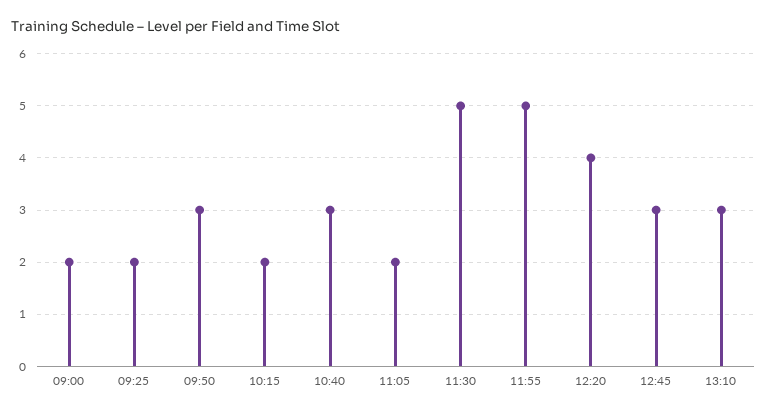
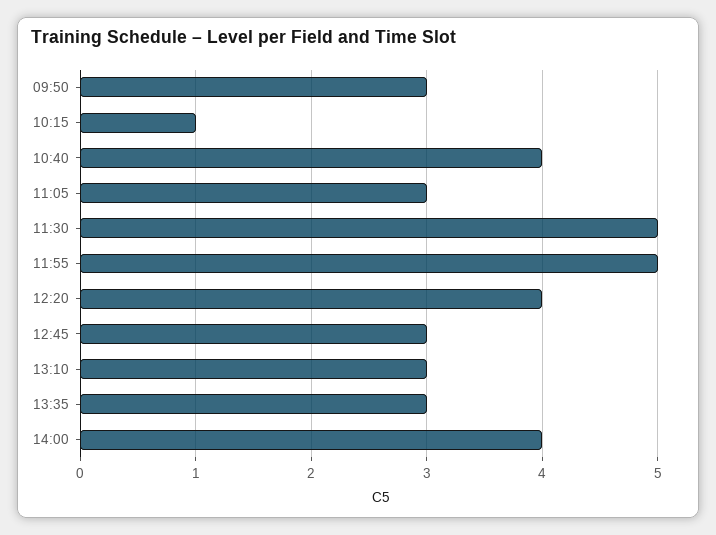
09:00: 2 -> none
09:25: 2 -> none
10:15: 2 -> 1
10:40: 3 -> 4
11:05: 2 -> 3
13:35: none -> 3
14:00: none -> 4

